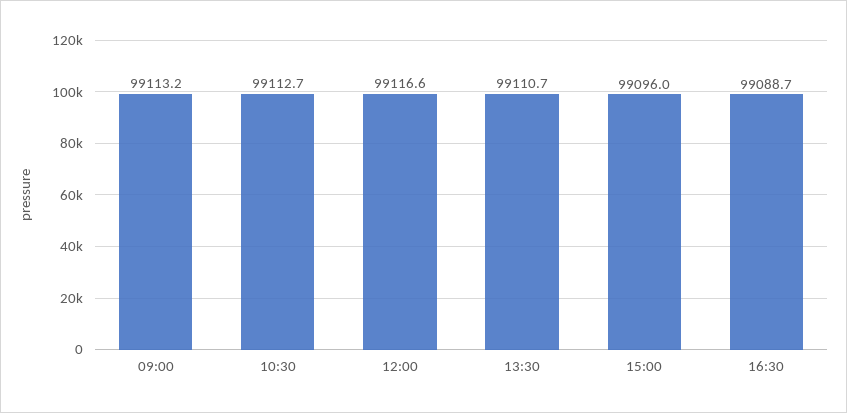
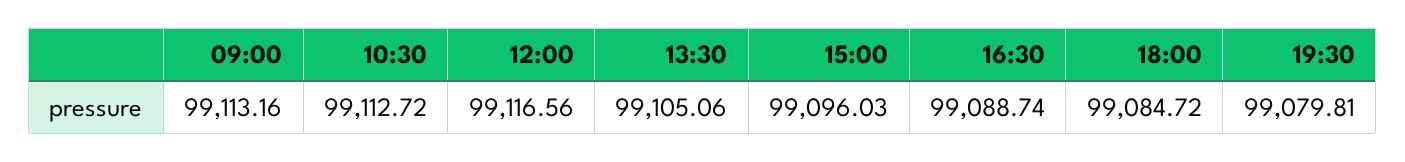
13:30: 99110.7 -> 99105.06
18:00: none -> 99084.72
19:30: none -> 99079.81

